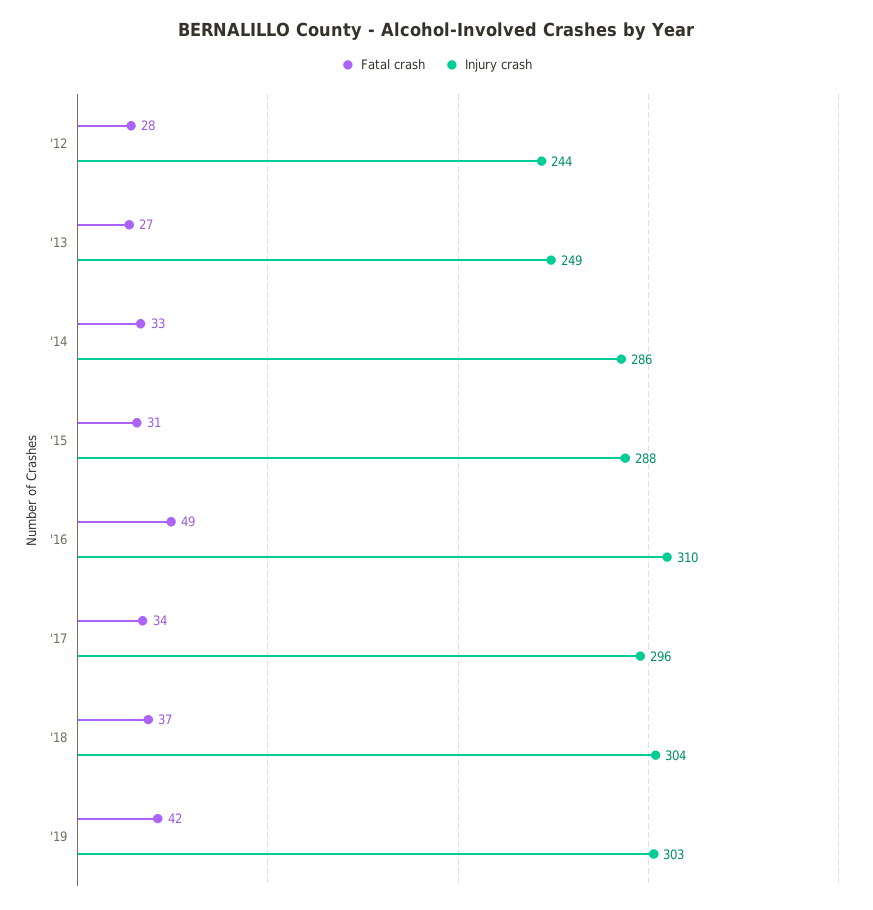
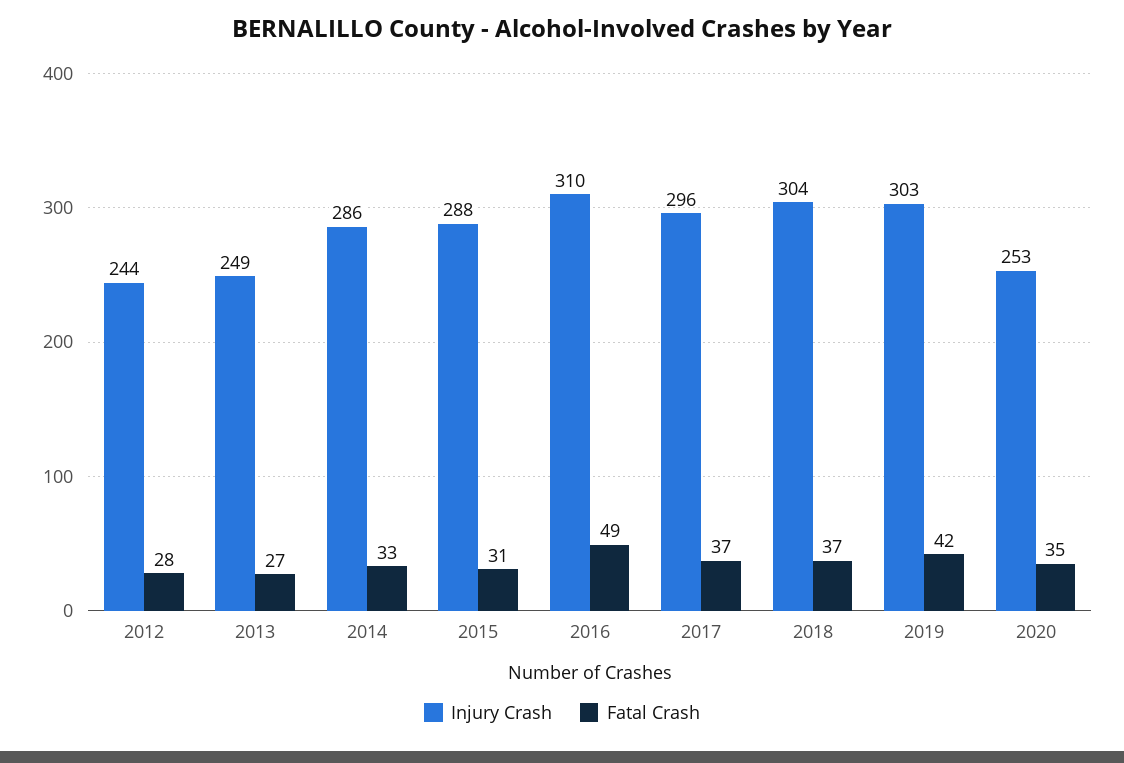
Fatal crash, '17: 34 -> 37
Injury crash, 2020: none -> 253
Fatal crash, 2020: none -> 35

